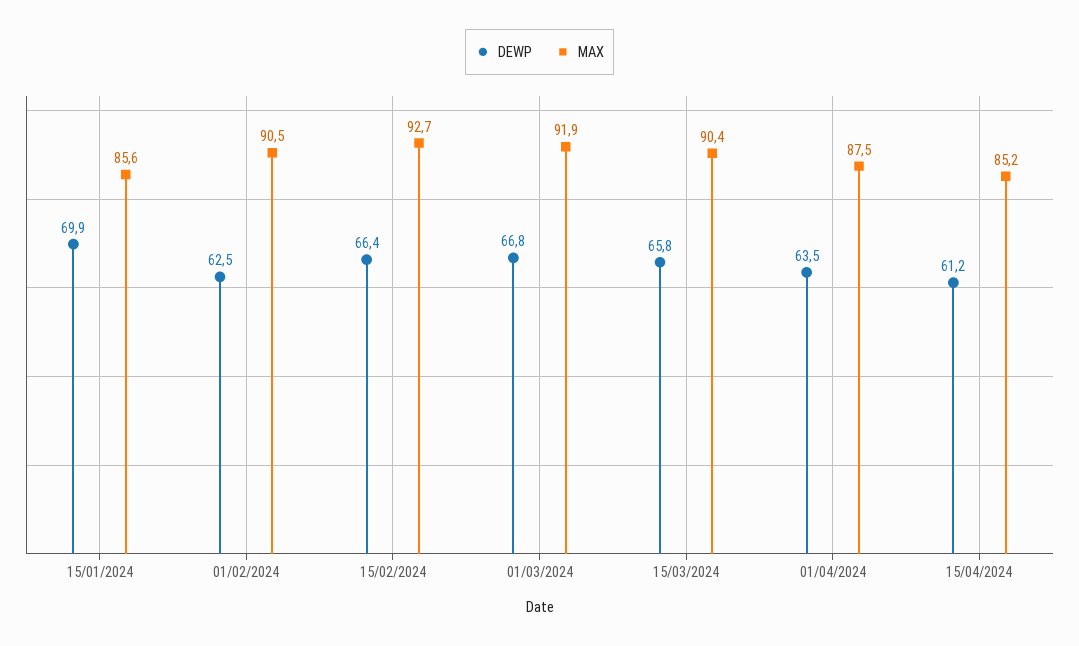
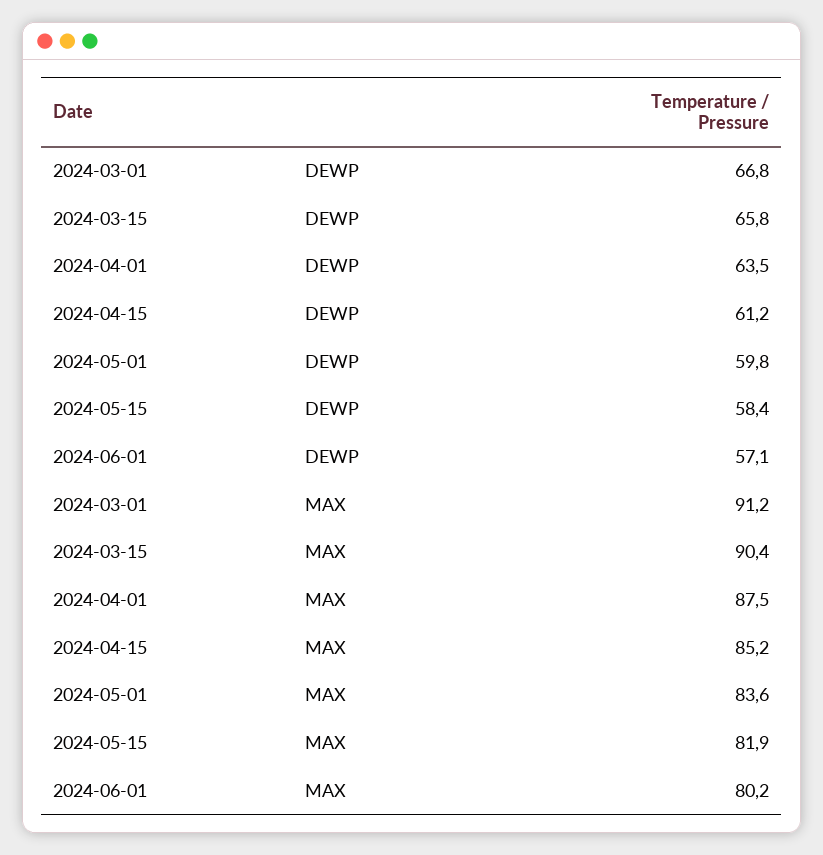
DEWP, 15/01/2024: 69.9 -> none
MAX, 15/01/2024: 85.6 -> none
DEWP, 01/02/2024: 62.5 -> none
MAX, 01/02/2024: 90.5 -> none
DEWP, 15/02/2024: 66.4 -> none
MAX, 15/02/2024: 92.7 -> none
MAX, 01/03/2024: 91.9 -> 91.2
DEWP, 2024-05-01: none -> 59.8
DEWP, 2024-05-15: none -> 58.4
DEWP, 2024-06-01: none -> 57.1
MAX, 2024-05-01: none -> 83.6
MAX, 2024-05-15: none -> 81.9
MAX, 2024-06-01: none -> 80.2

